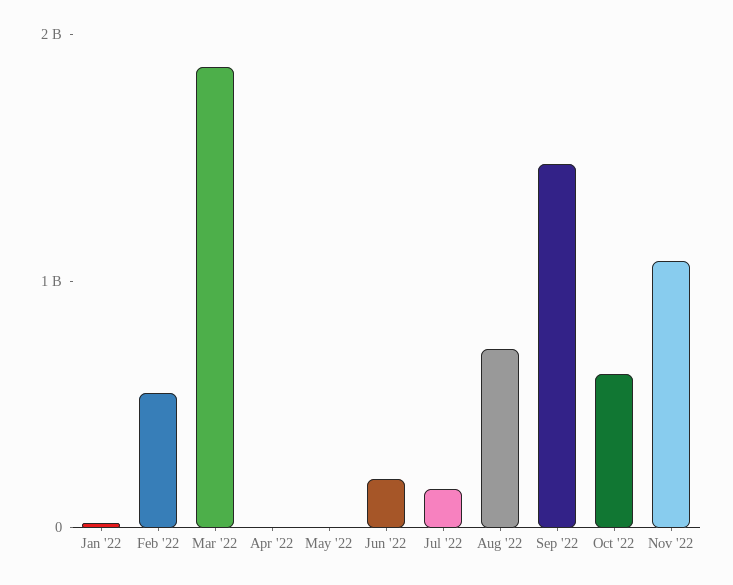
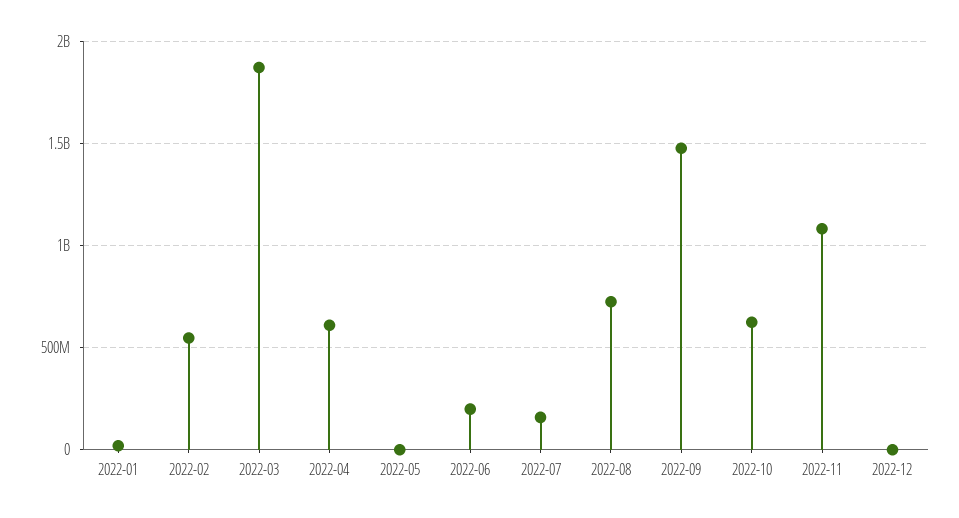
Apr '22: 0 -> 600000000
2022-12: none -> 0

